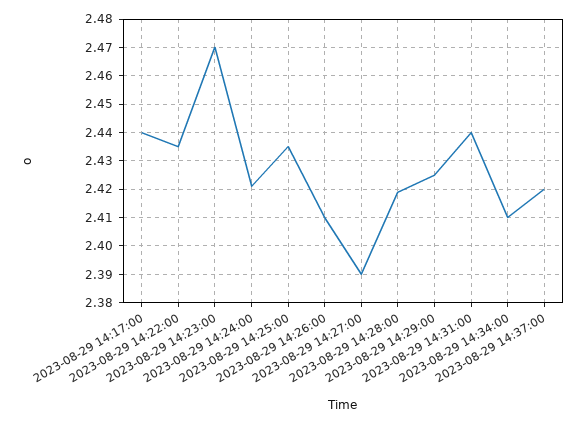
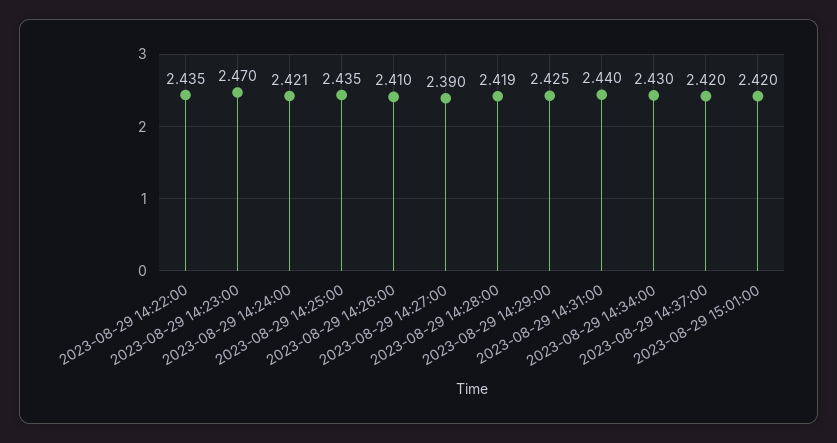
2023-08-29 14:17:00: 2.44 -> none
2023-08-29 14:34:00: 2.41 -> 2.43
2023-08-29 15:01:00: none -> 2.42

